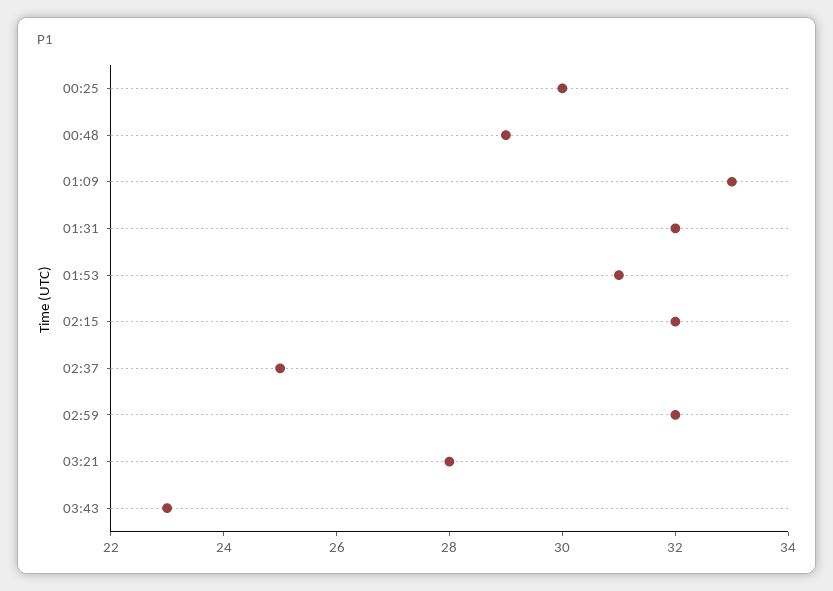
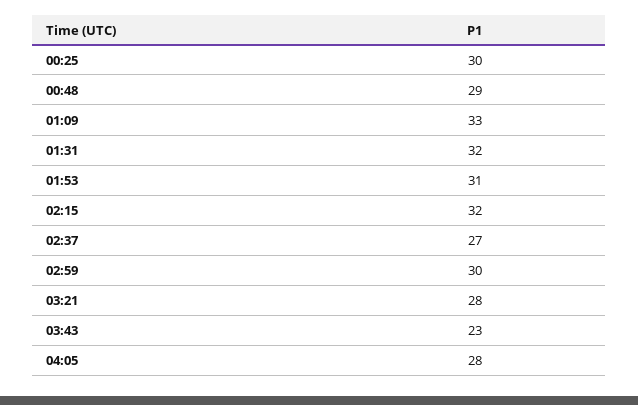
02:37: 25 -> 27
02:59: 32 -> 30
04:05: none -> 28

